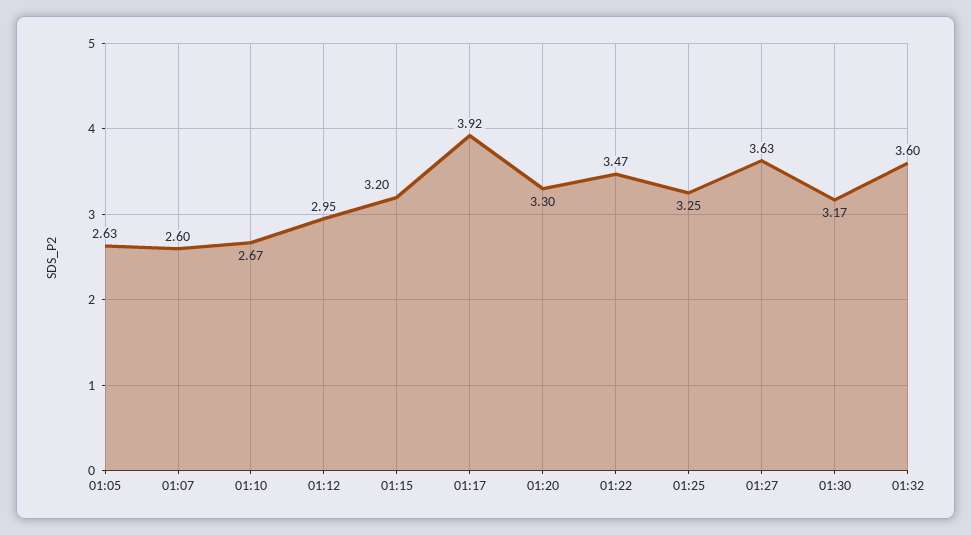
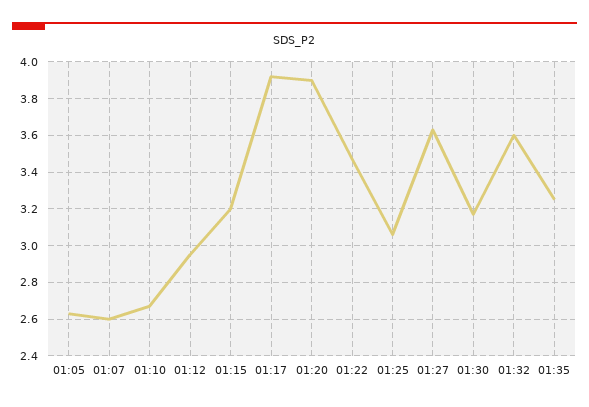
01:20: 3.3 -> 3.9
01:25: 3.25 -> 3.05
01:35: none -> 3.25

